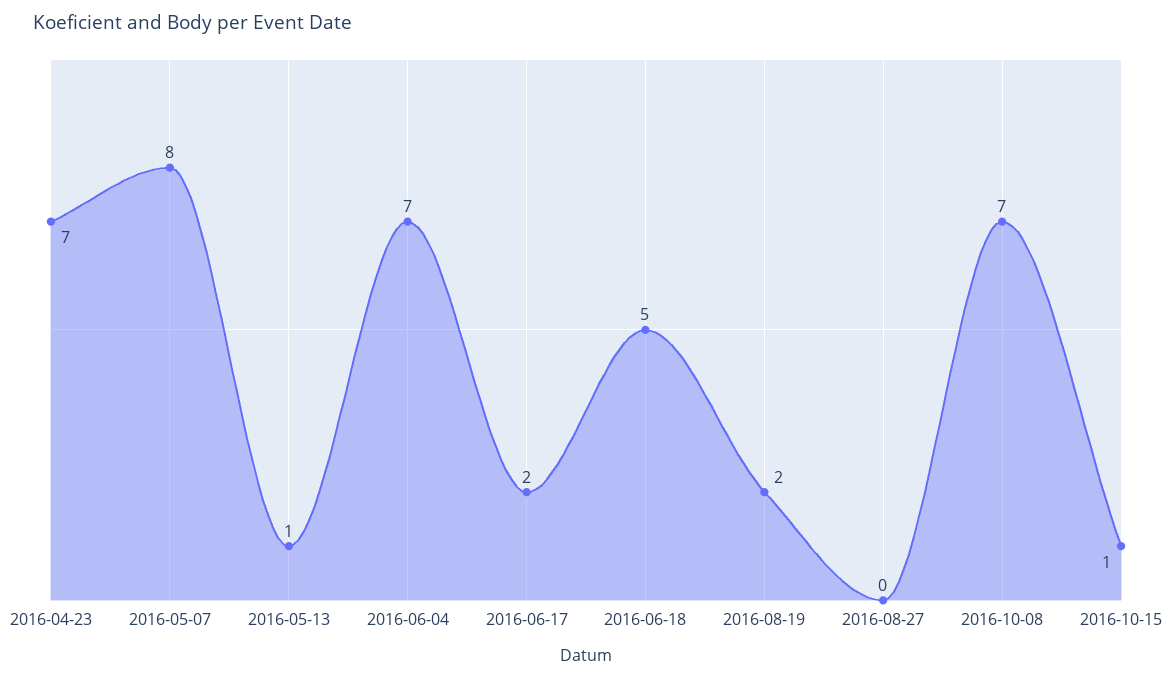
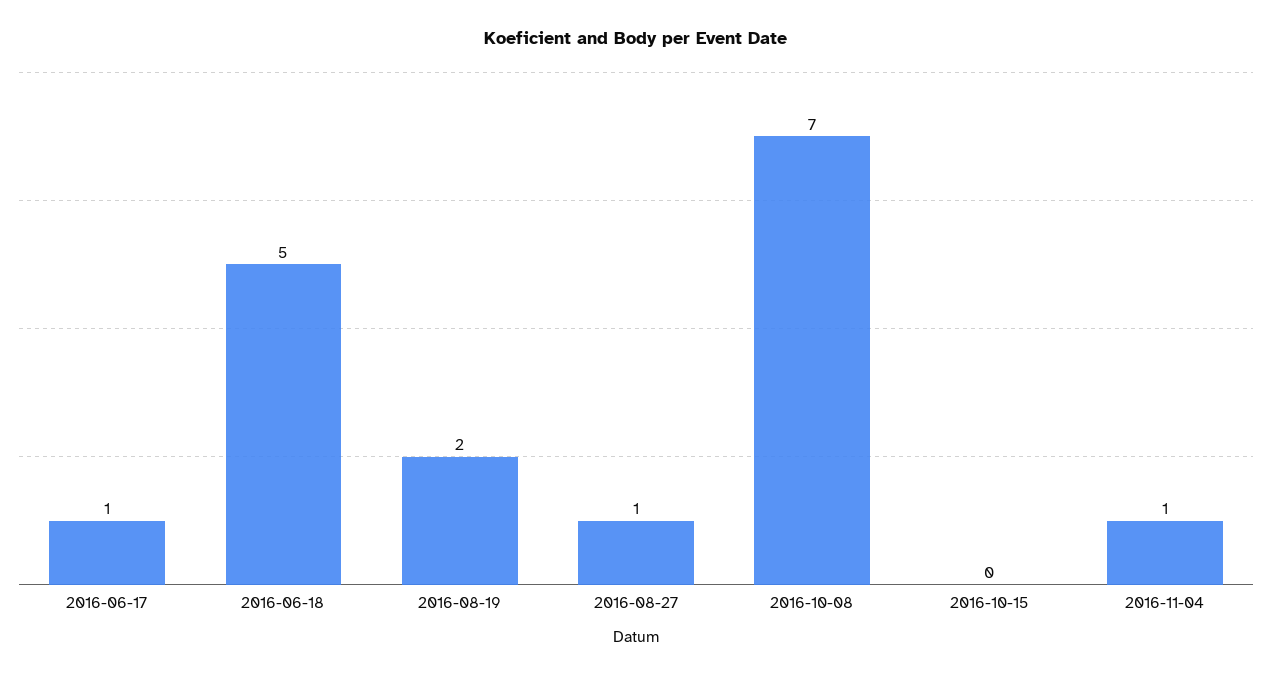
2016-04-23: 7 -> none
2016-05-07: 8 -> none
2016-05-13: 1 -> none
2016-06-04: 7 -> none
2016-06-17: 2 -> 1
2016-08-27: 0 -> 1
2016-10-15: 1 -> 0
2016-11-04: none -> 1

